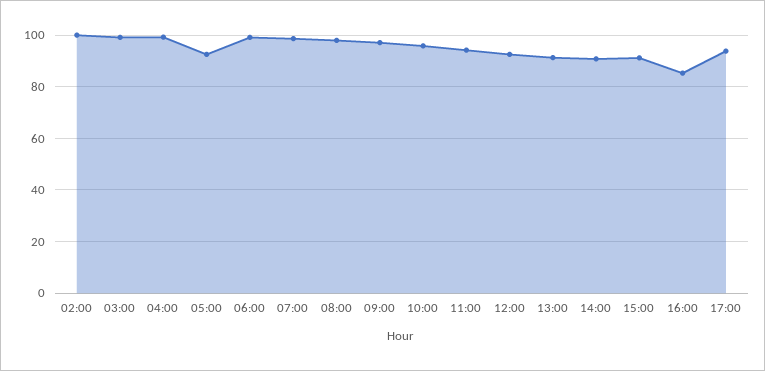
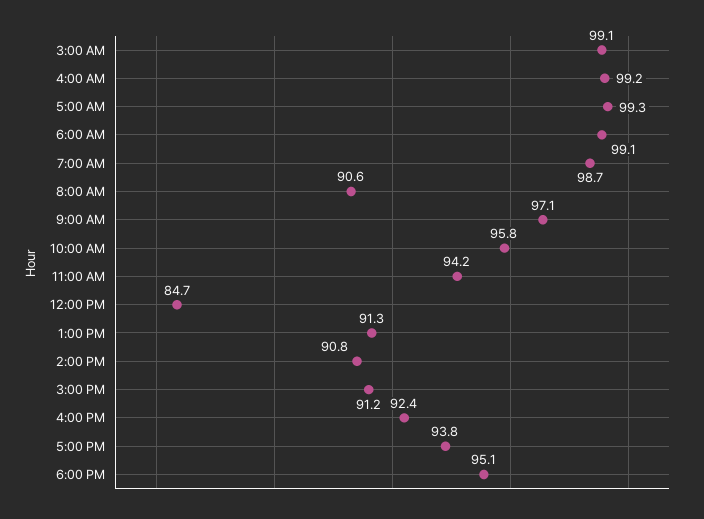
02:00: 100 -> none
05:00: 92.5 -> 99.3
08:00: 97.5 -> 90.6
12:00: 92.5 -> 84.7
16:00: 85 -> 92.4
6:00 PM: none -> 95.1

